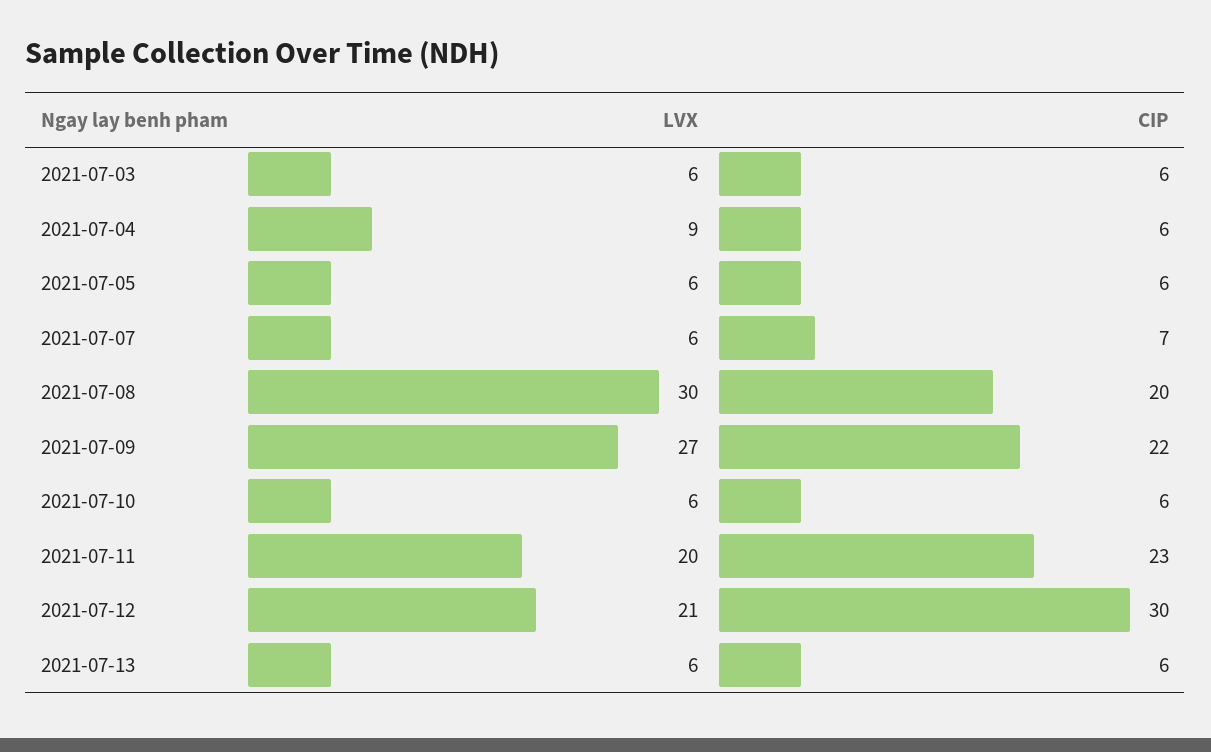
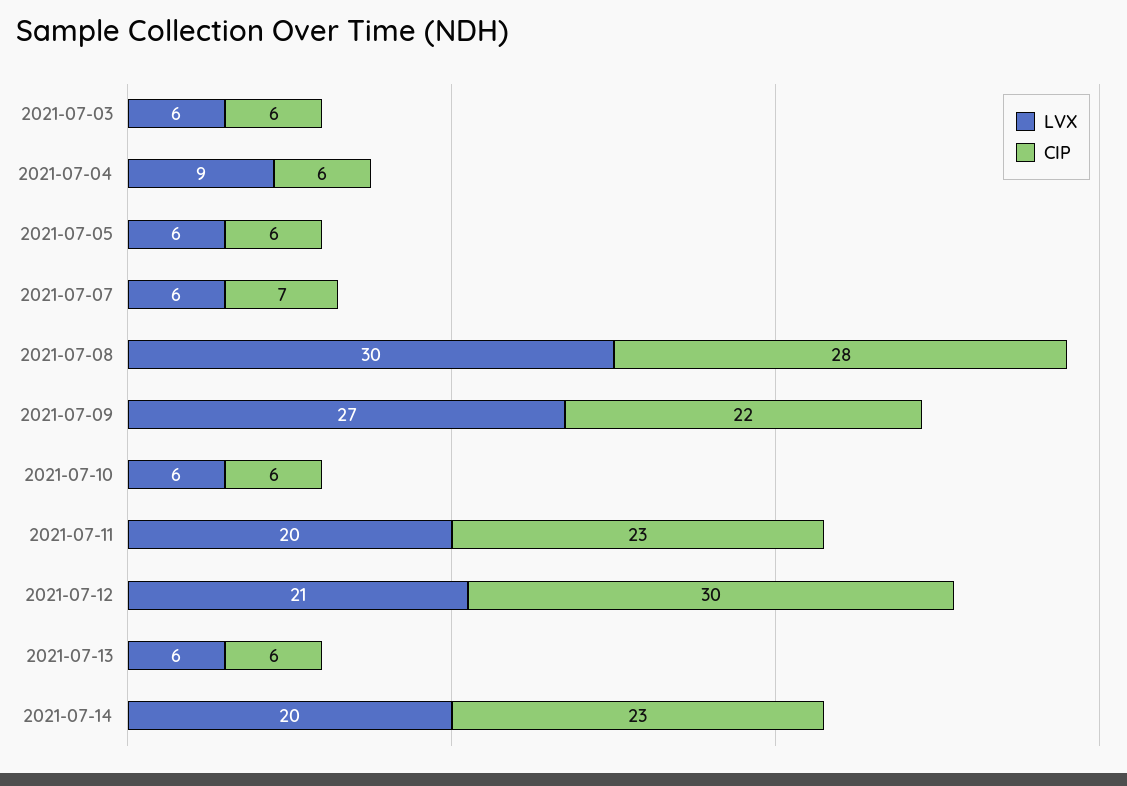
CIP, 2021-07-08: 20 -> 28
LVX, 2021-07-14: none -> 20
CIP, 2021-07-14: none -> 23

